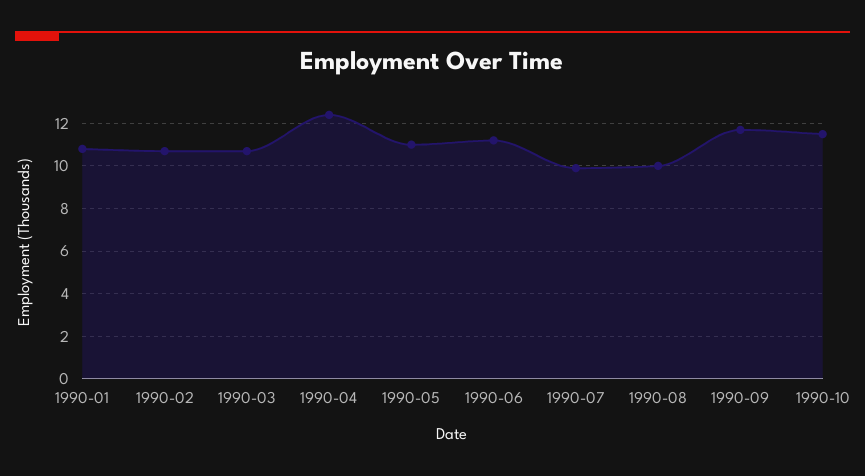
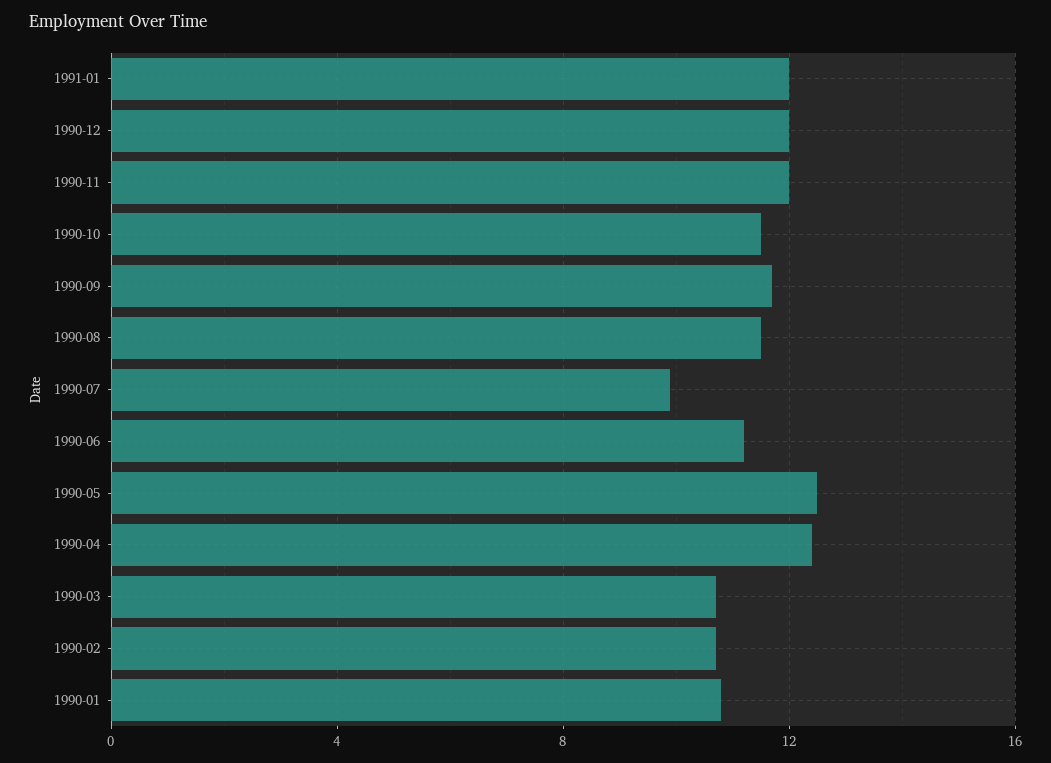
1990-05: 11 -> 12.5
1990-08: 10 -> 11.5
1991-01: none -> 12
1990-12: none -> 12
1990-11: none -> 12

